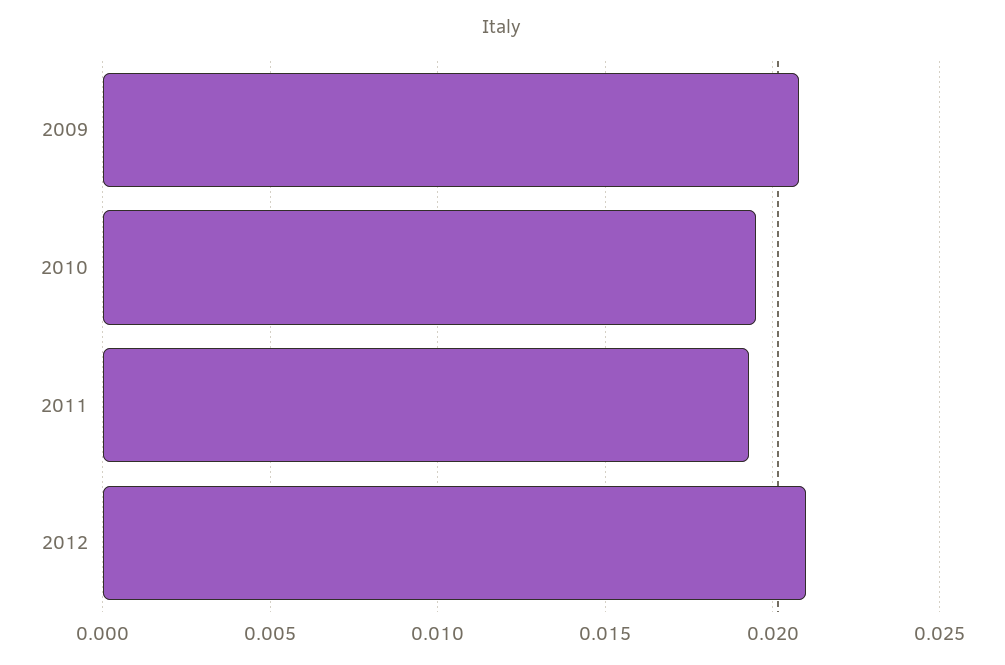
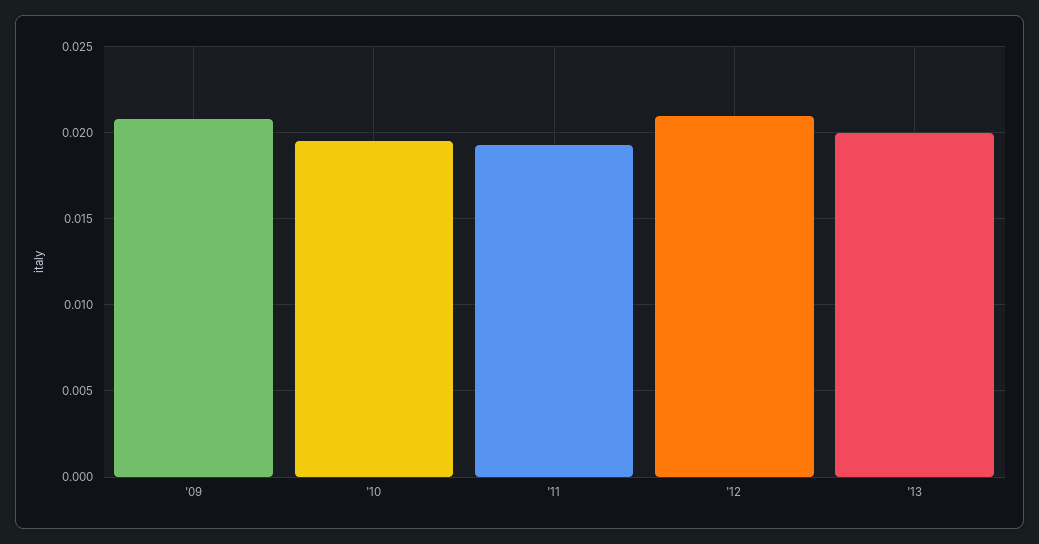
'13: none -> 0.02

